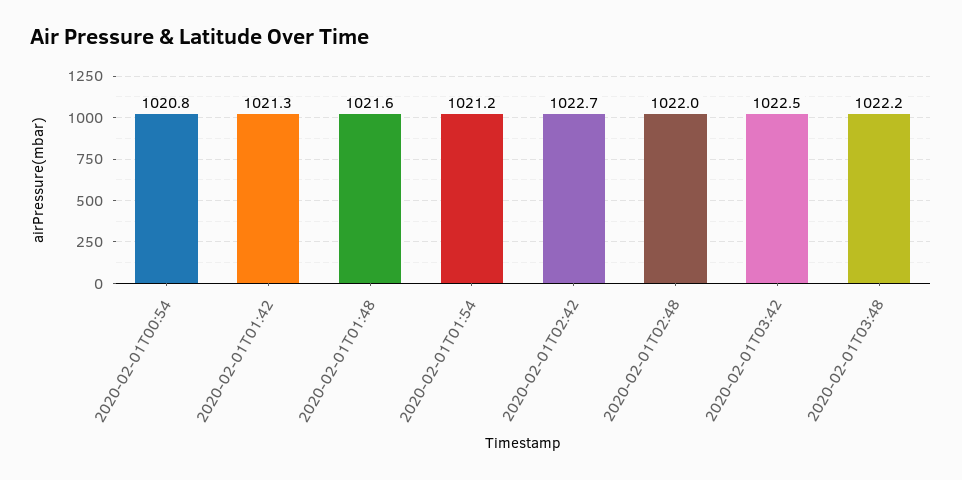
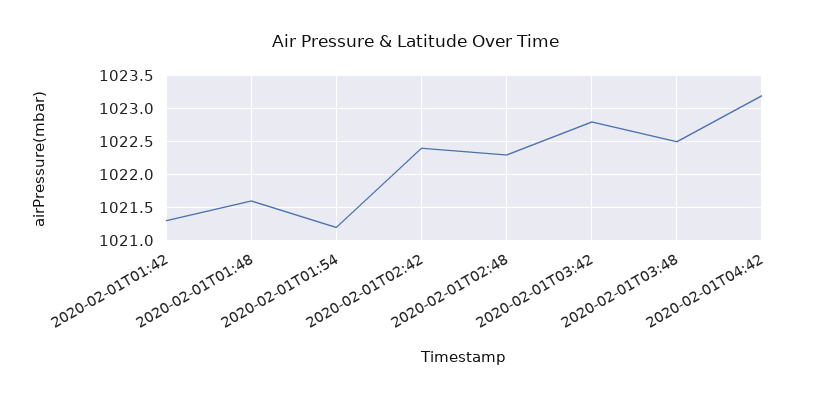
2020-02-01T00:54: 1020.8 -> none
2020-02-01T02:42: 1022.7 -> 1022.4
2020-02-01T02:48: 1022 -> 1022.3
2020-02-01T03:42: 1022.5 -> 1022.8
2020-02-01T03:48: 1022.2 -> 1022.5
2020-02-01T04:42: none -> 1023.2

